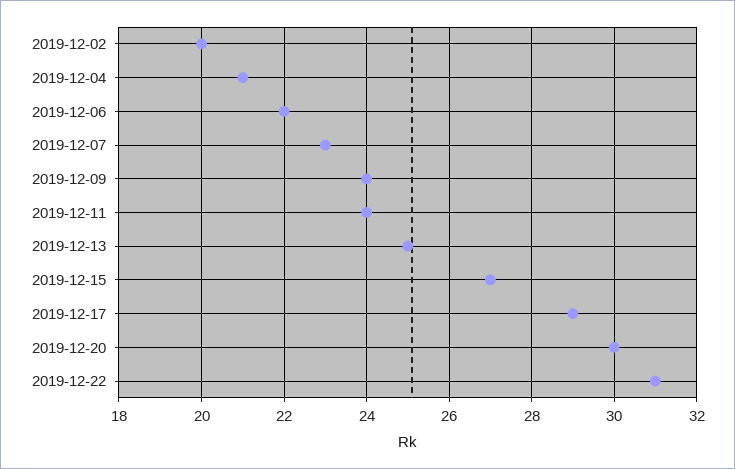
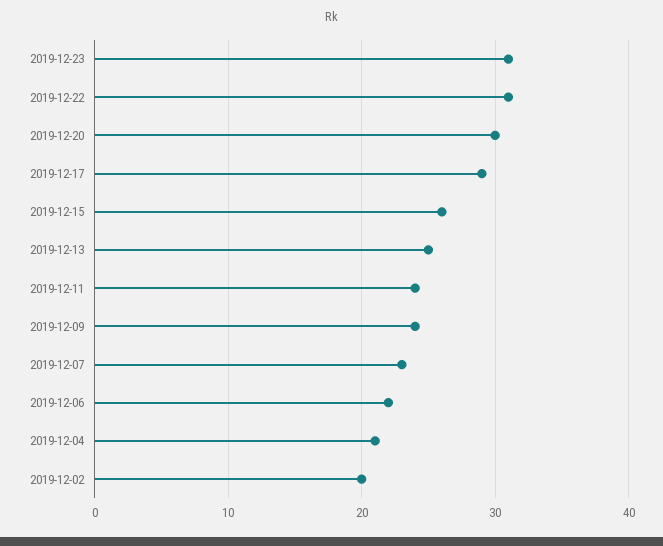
2019-12-15: 27 -> 26
2019-12-23: none -> 31

